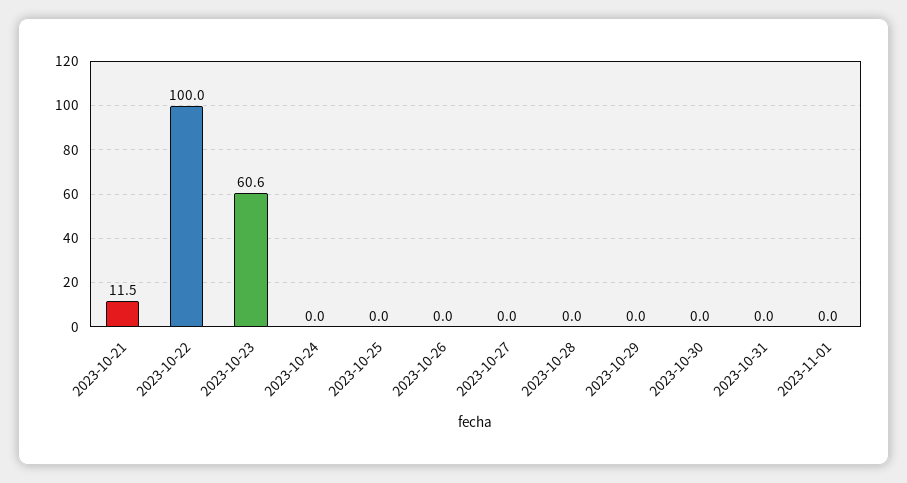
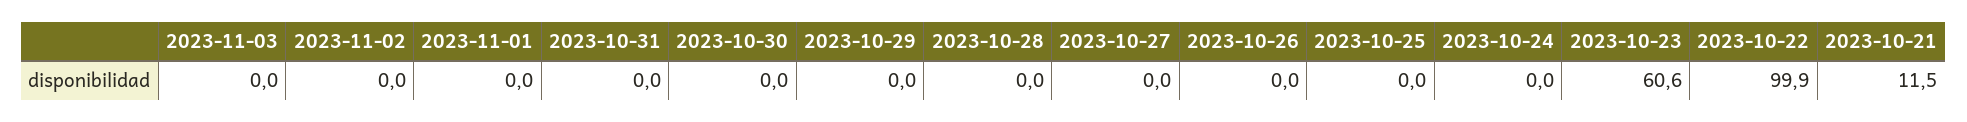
2023-10-22: 100 -> 99.9
2023-11-03: none -> 0
2023-11-02: none -> 0

